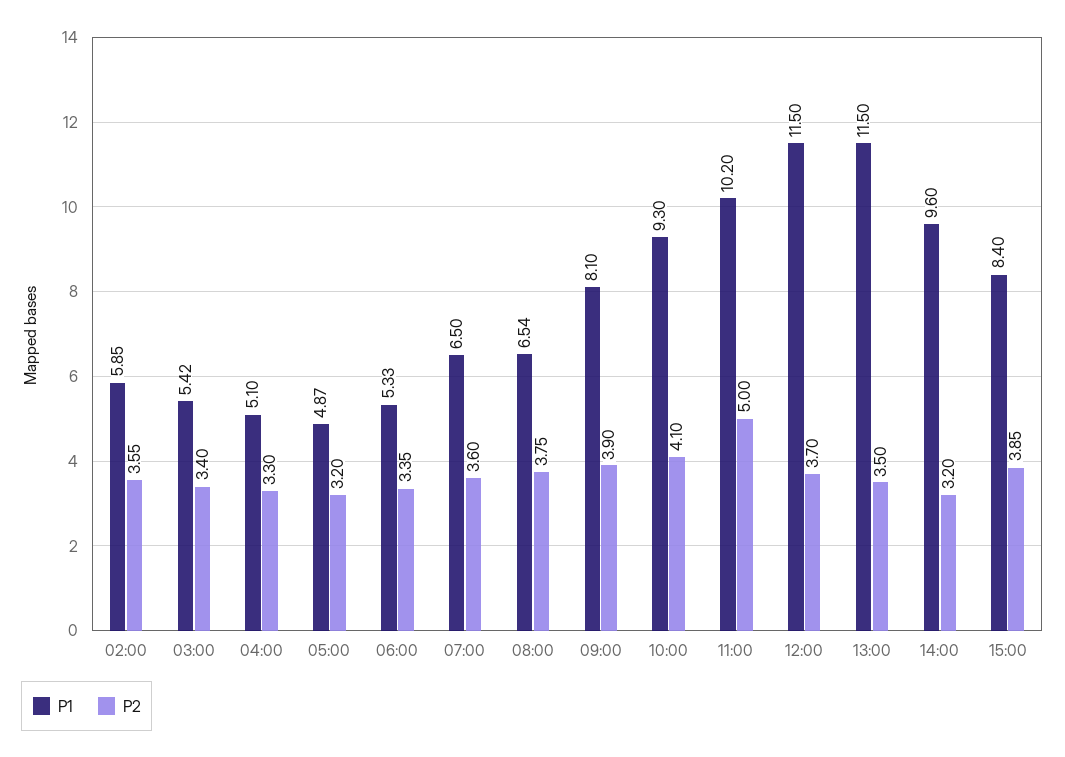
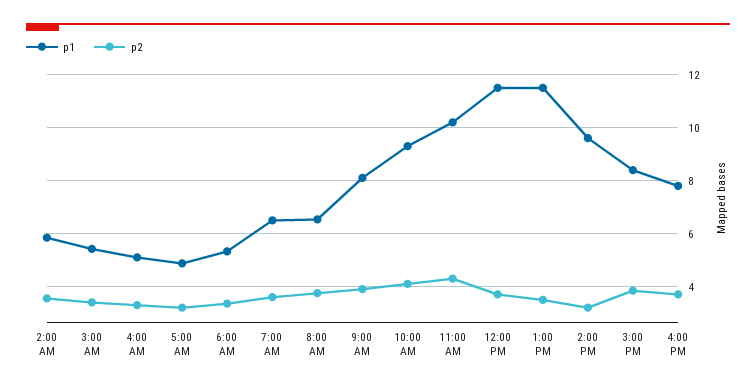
P2, 11:00: 5 -> 4.25
P1, 4:00 PM: none -> 7.75
P2, 4:00 PM: none -> 3.75

